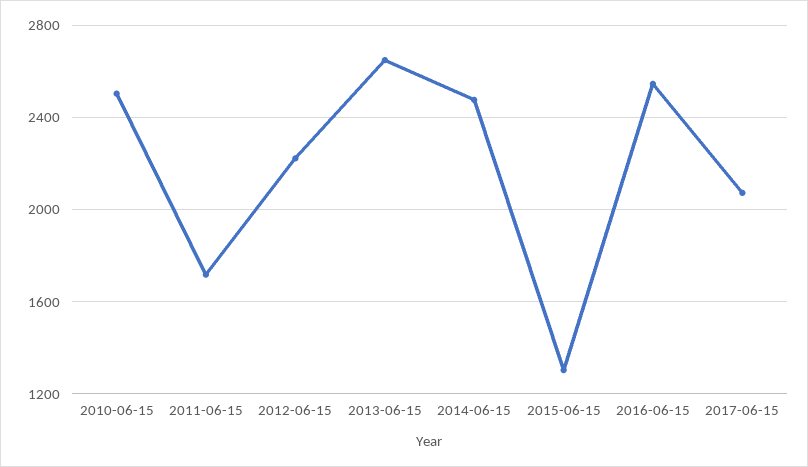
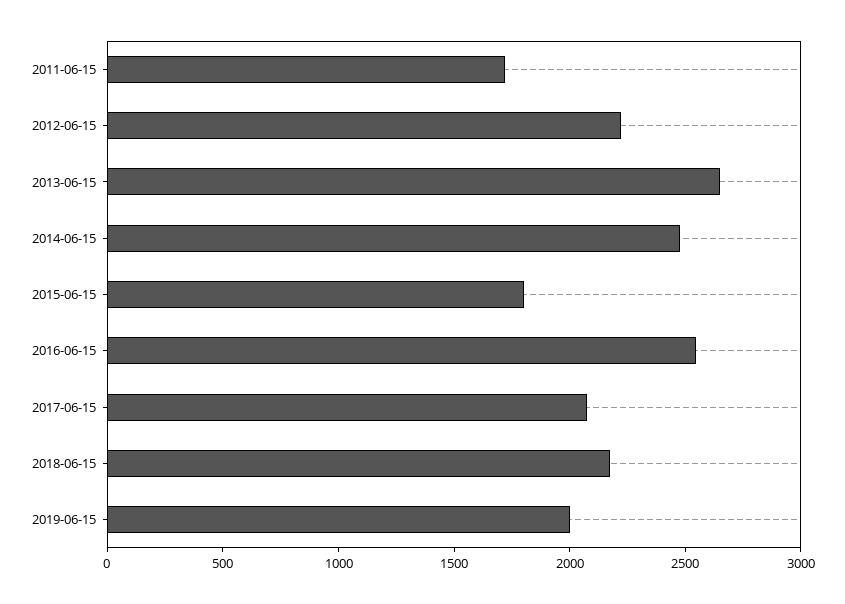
2010-06-15: 2500 -> none
2015-06-15: 1300 -> 1800
2018-06-15: none -> 2200
2019-06-15: none -> 2000

